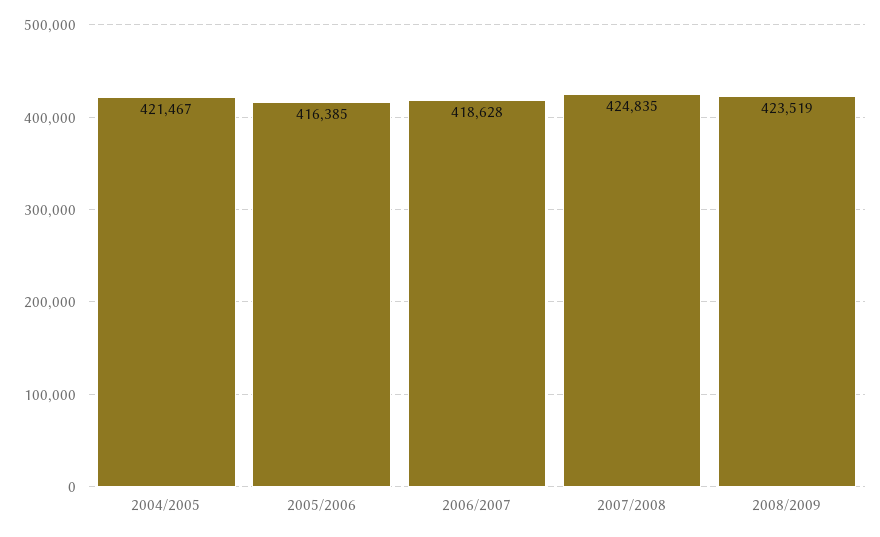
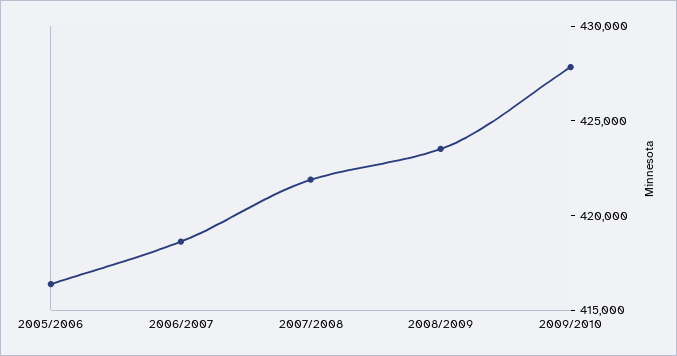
2004/2005: 421467 -> none
2007/2008: 424835 -> 422000
2009/2010: none -> 428000

